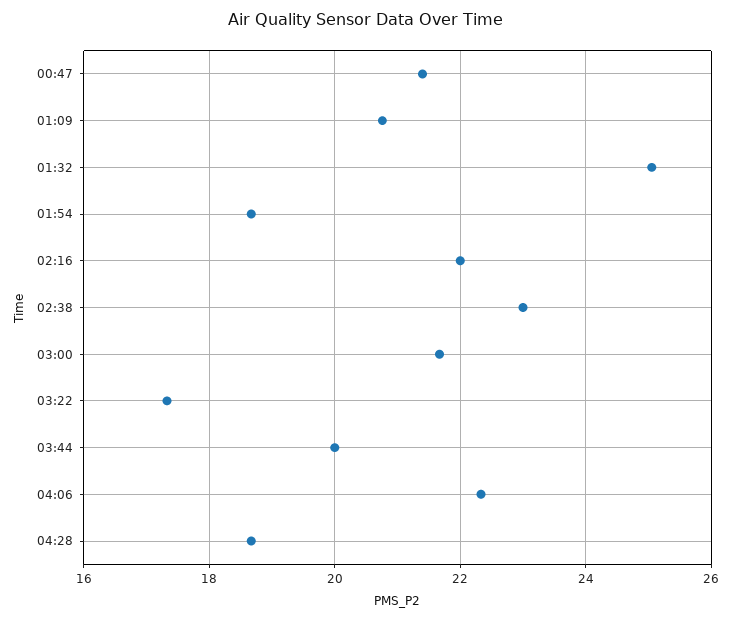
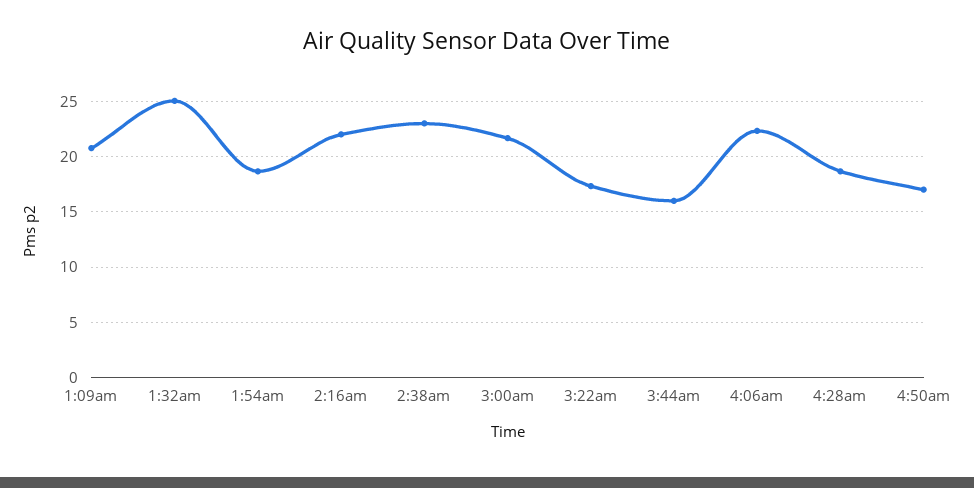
00:47: 21.4 -> none
03:44: 20 -> 16
4:50am: none -> 17

